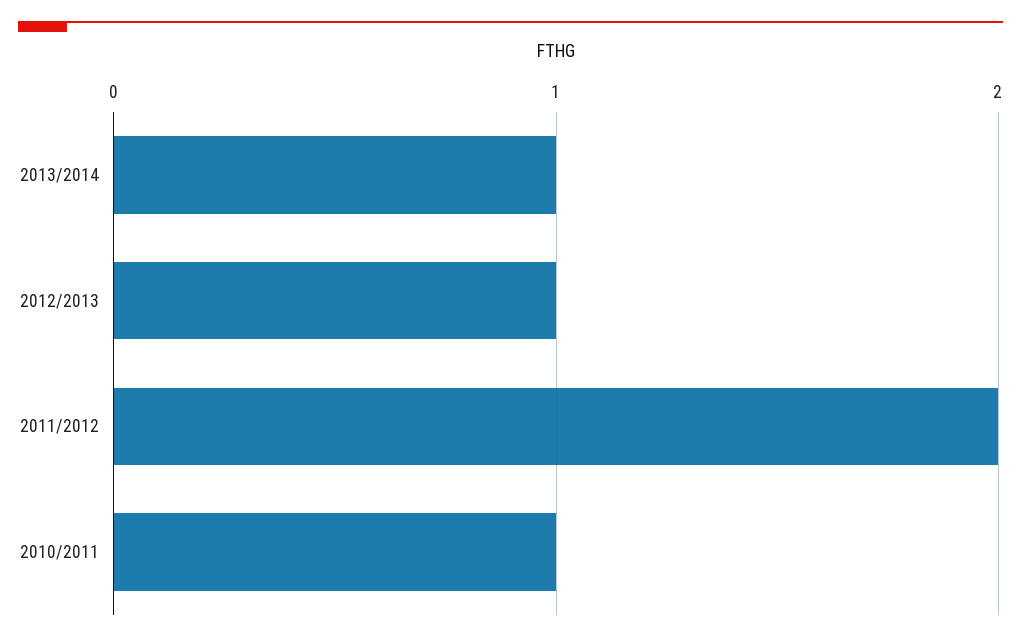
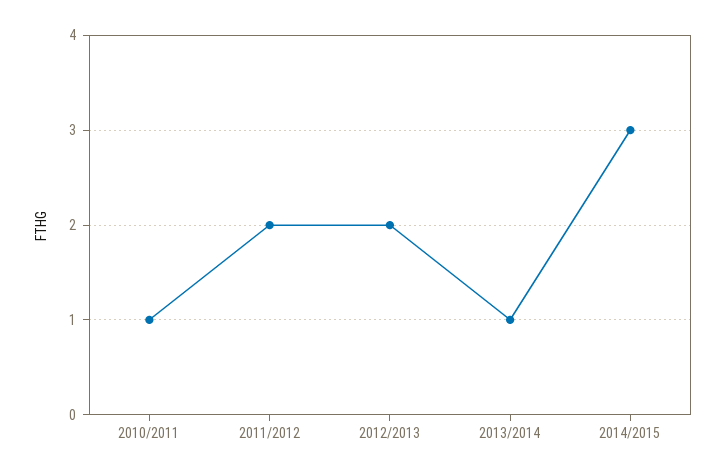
2012/2013: 1 -> 2
2014/2015: none -> 3

